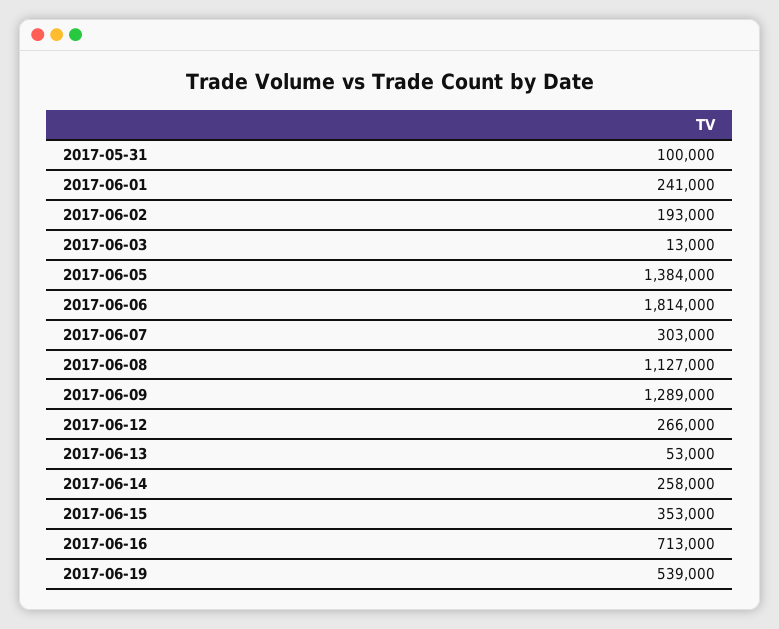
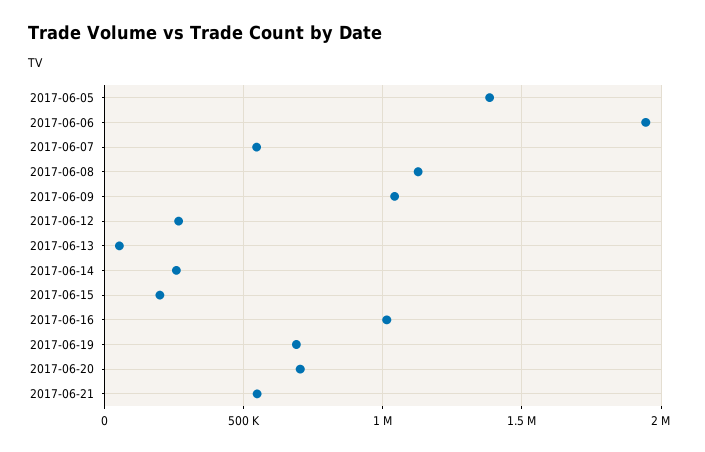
2017-05-31: 100000 -> none
2017-06-01: 241000 -> none
2017-06-02: 193000 -> none
2017-06-03: 13000 -> none
2017-06-06: 1814000 -> 1950000
2017-06-07: 303000 -> 550000
2017-06-09: 1289000 -> 1050000
2017-06-15: 353000 -> 200000
2017-06-16: 713000 -> 1000000
2017-06-19: 539000 -> 700000
2017-06-20: none -> 700000
2017-06-21: none -> 550000

